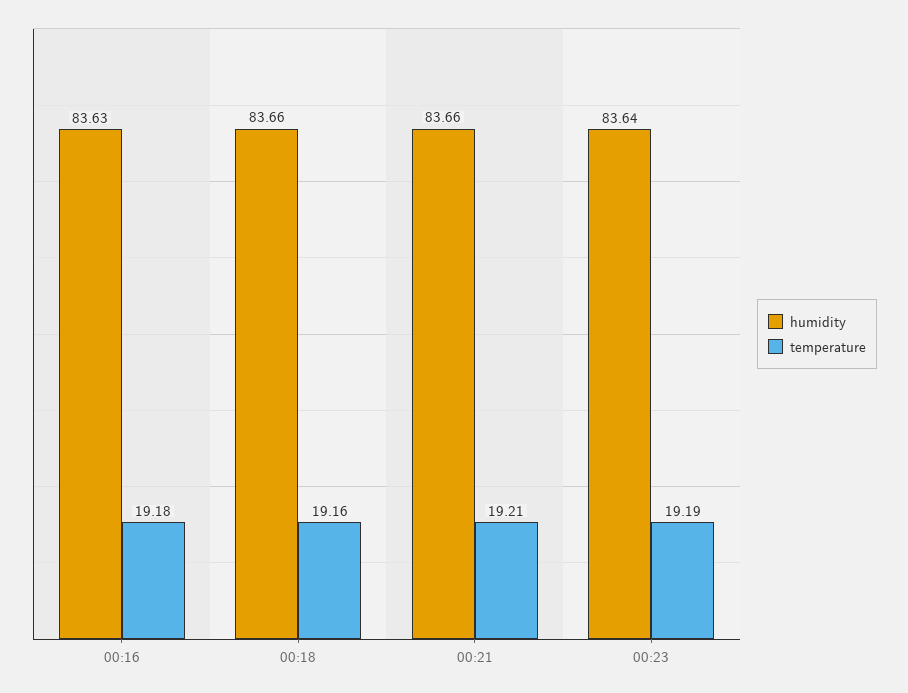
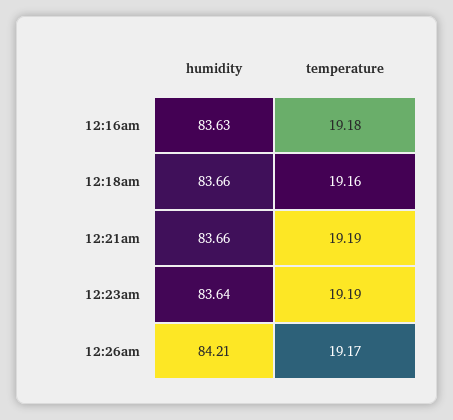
temperature, 00:21: 19.21 -> 19.19
humidity, 12:26am: none -> 84.21
temperature, 12:26am: none -> 19.17

